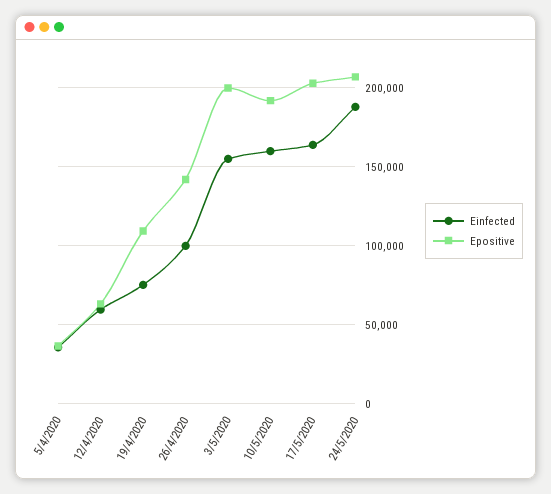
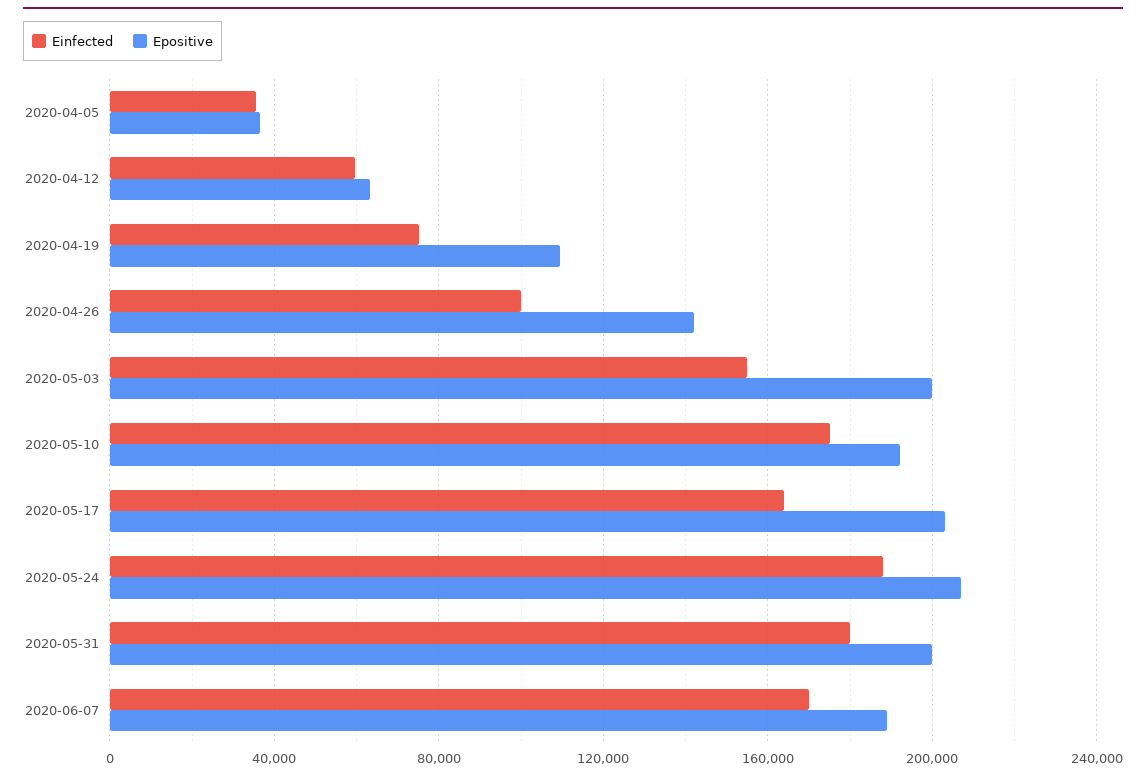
Einfected, 10/5/2020: 160000 -> 175000
Einfected, 2020-05-31: none -> 180000
Epositive, 2020-05-31: none -> 200000
Einfected, 2020-06-07: none -> 170000
Epositive, 2020-06-07: none -> 190000

